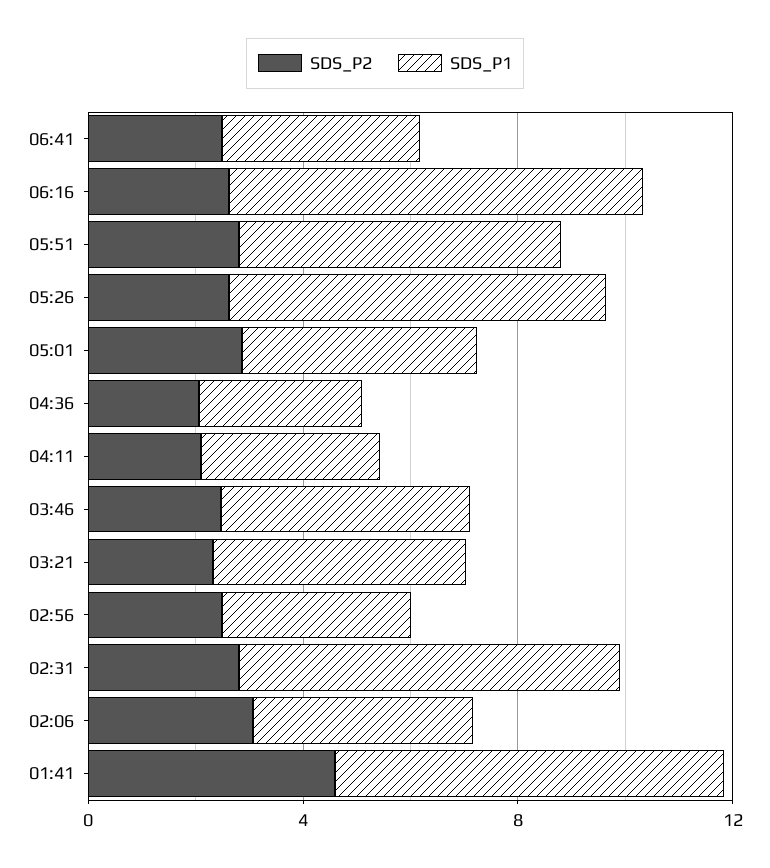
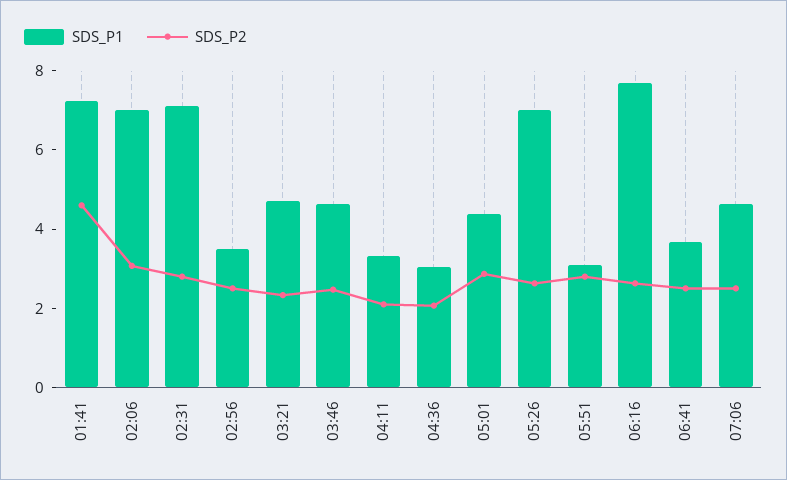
SDS_P1, 05:51: 6 -> 3
SDS_P1, 02:06: 4 -> 7
SDS_P1, 07:06: none -> 4.5
SDS_P2, 07:06: none -> 2.5

